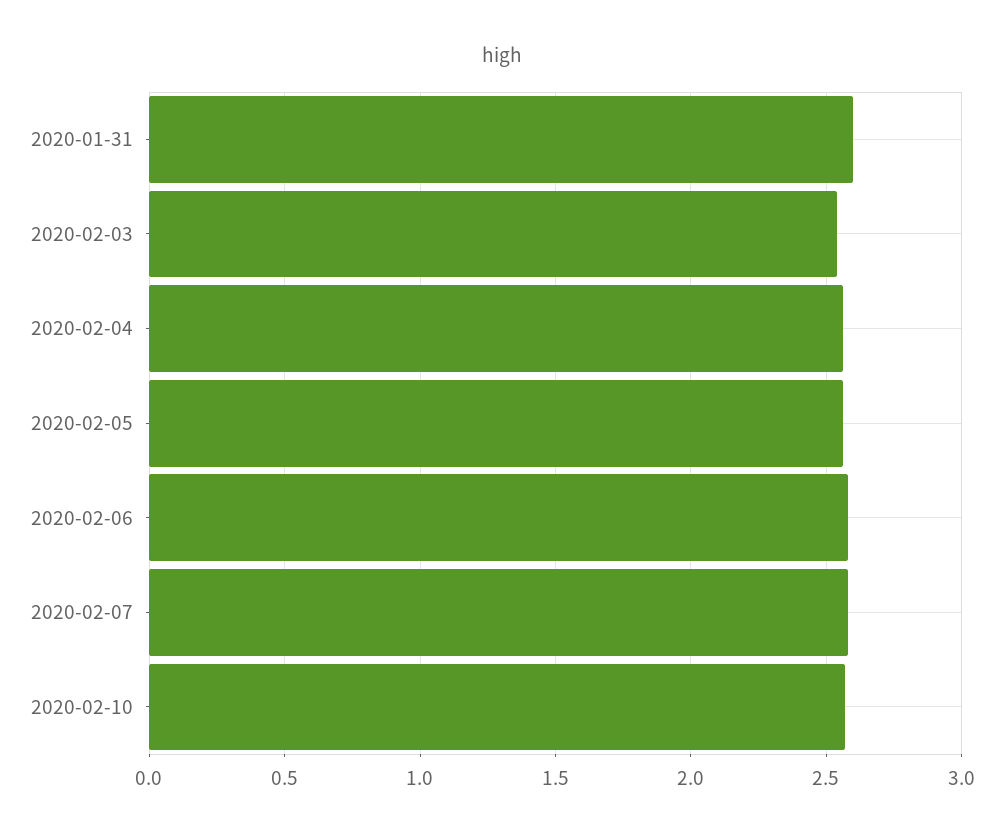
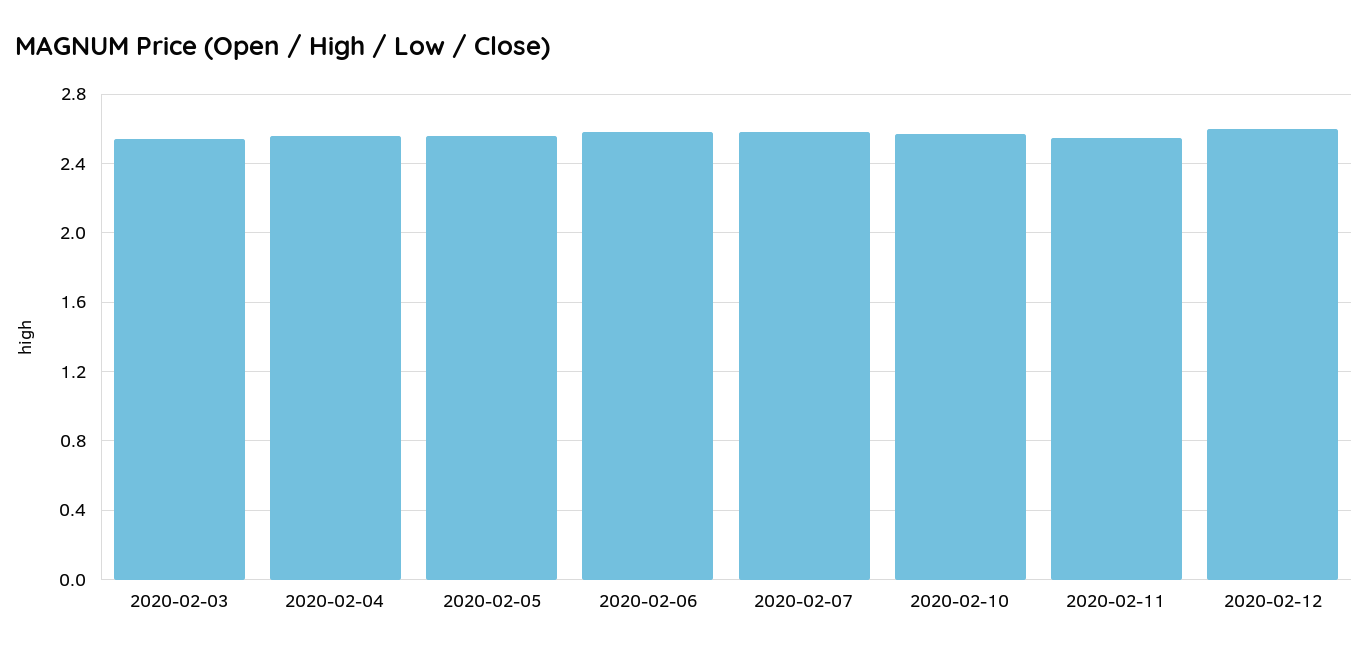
2020-01-31: 2.6 -> none
2020-02-11: none -> 2.55
2020-02-12: none -> 2.6

